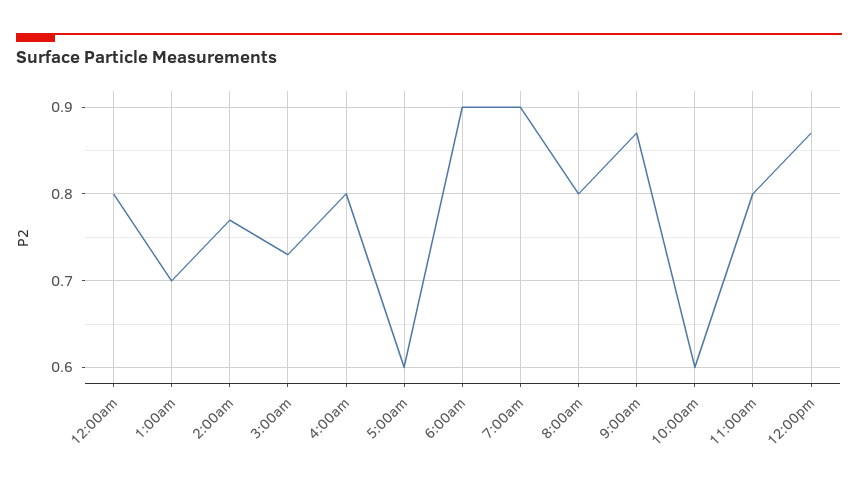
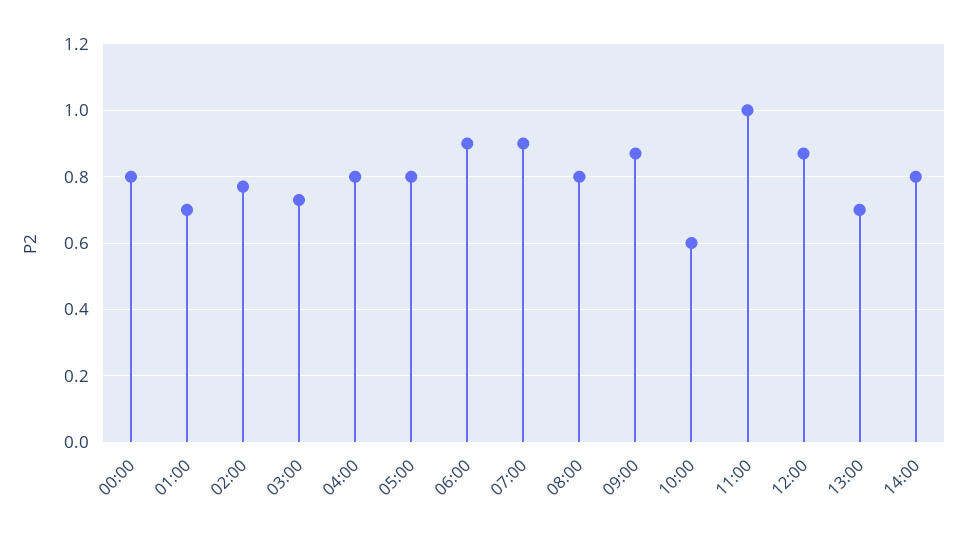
5:00am: 0.6 -> 0.8
11:00am: 0.8 -> 1
13:00: none -> 0.7
14:00: none -> 0.8

